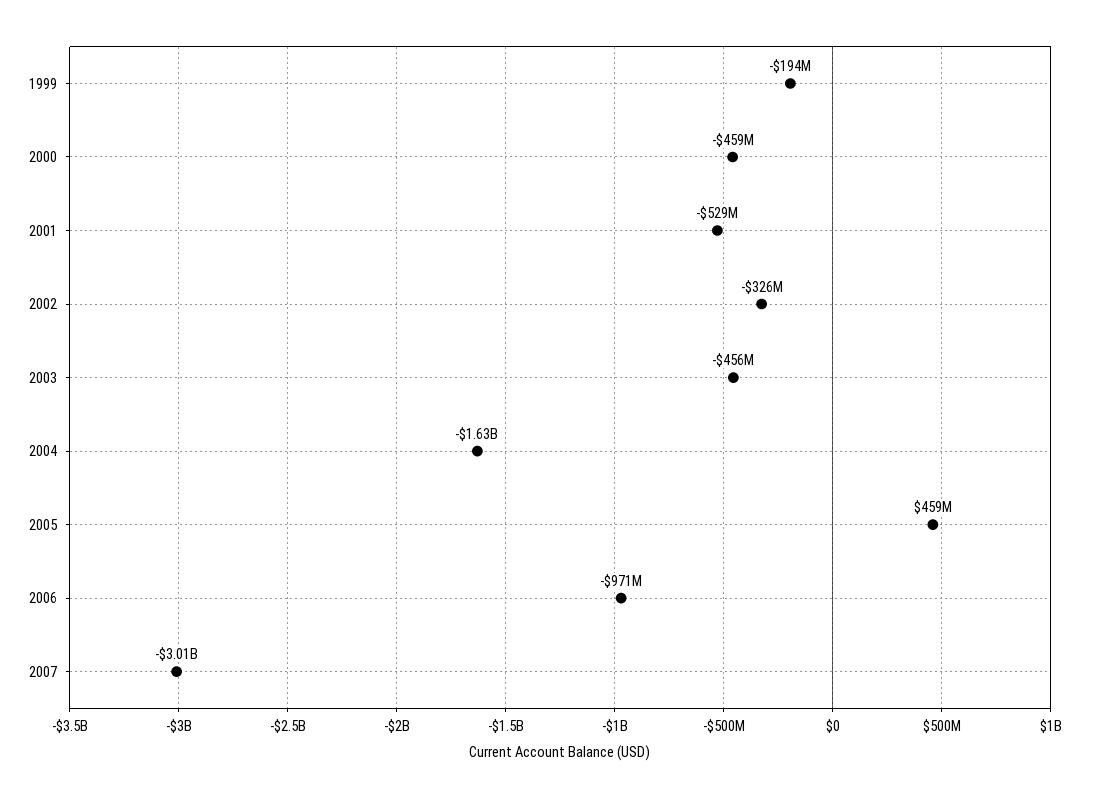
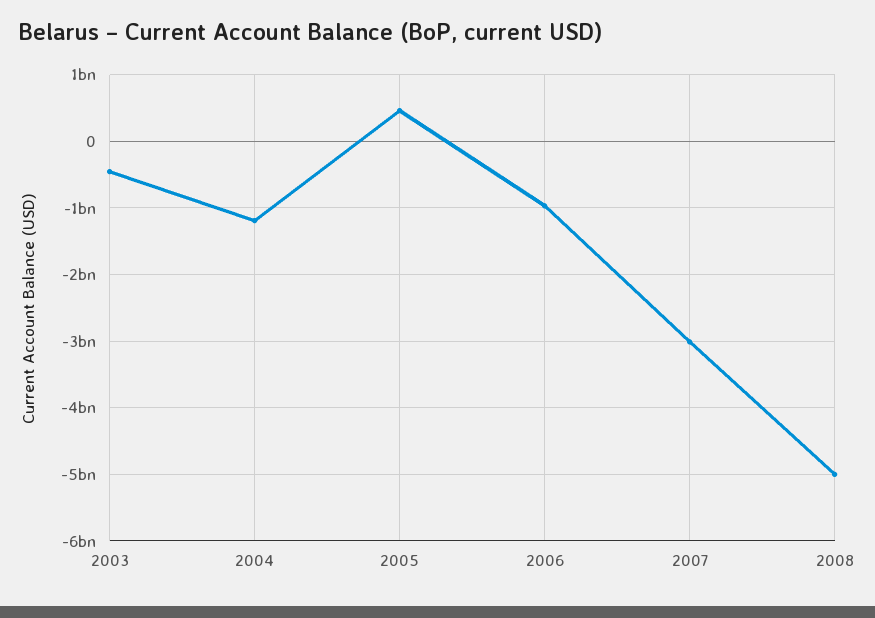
1999: -194000000 -> none
2000: -459000000 -> none
2001: -529000000 -> none
2002: -326000000 -> none
2004: -1630000000 -> -1200000000
2008: none -> -5000000000

